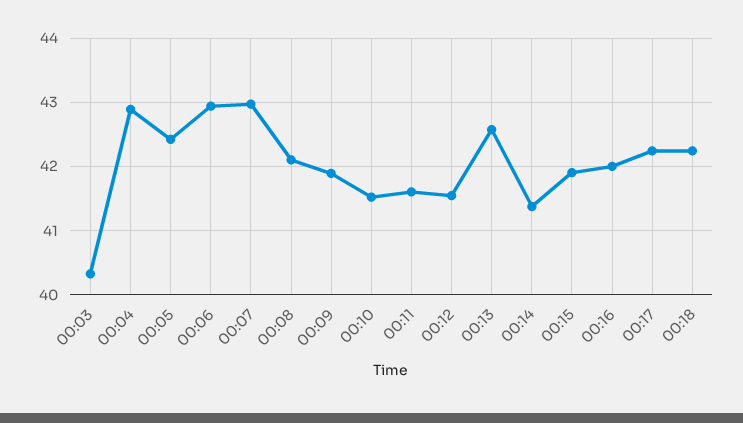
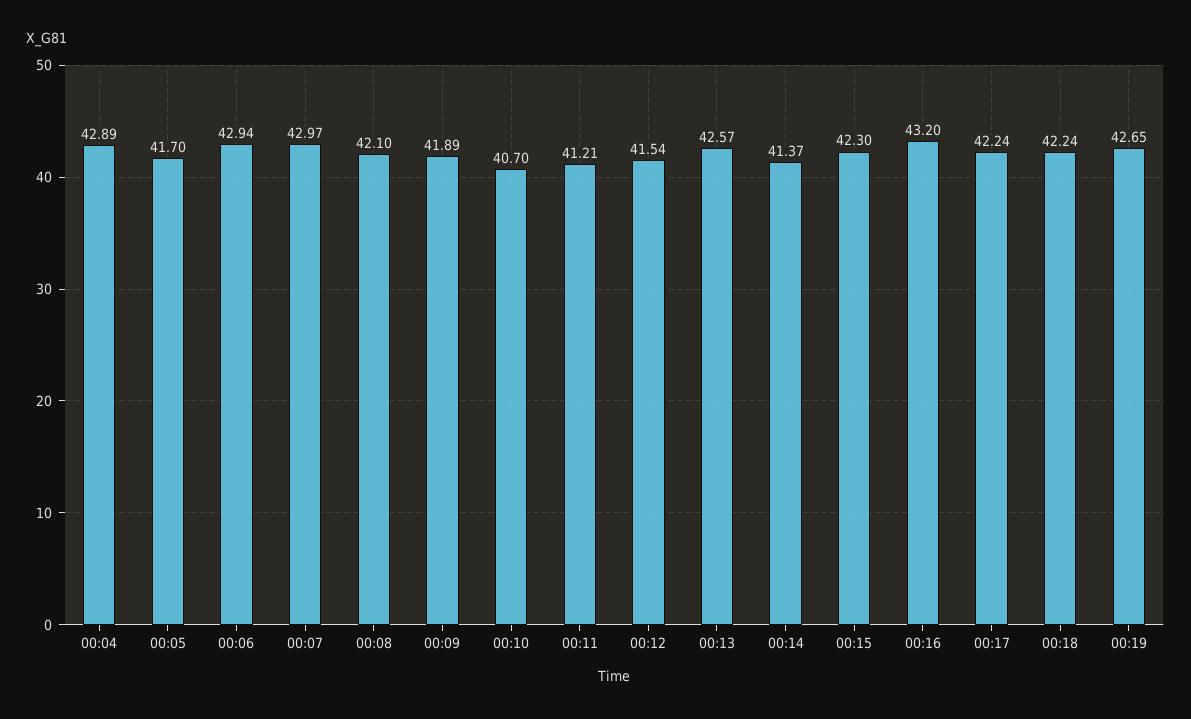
00:03: 40.3 -> none
00:05: 42.4 -> 41.7
00:10: 41.5 -> 40.7
00:11: 41.6 -> 41.21
00:15: 41.9 -> 42.3
00:16: 42 -> 43.2
00:19: none -> 42.65

